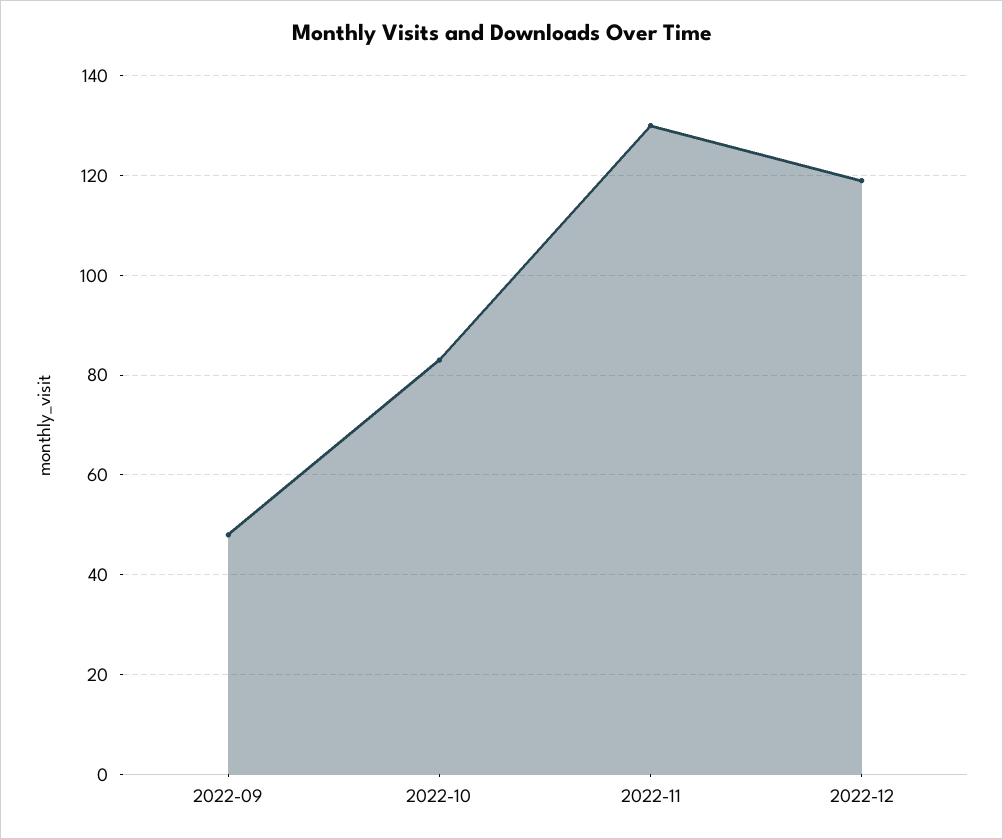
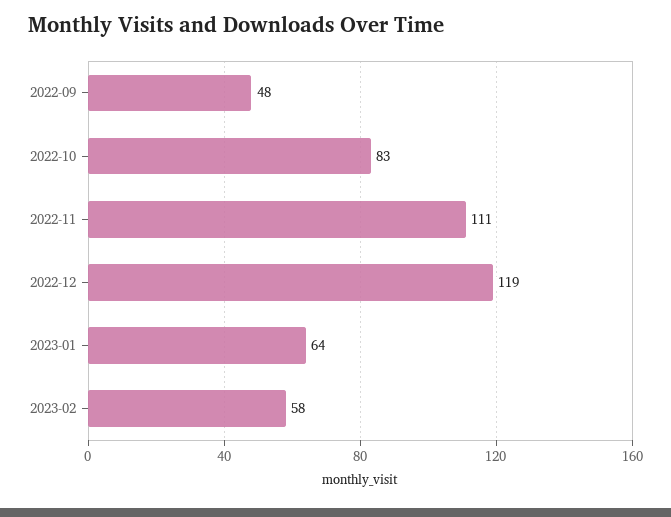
2022-11: 130 -> 111
2023-01: none -> 64
2023-02: none -> 58

